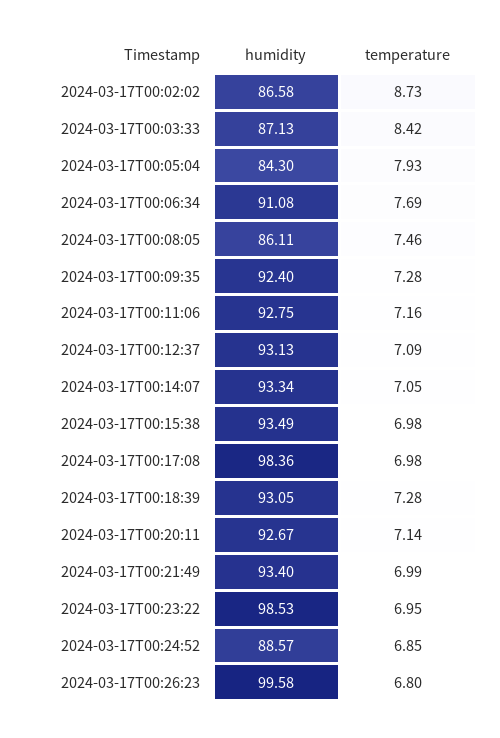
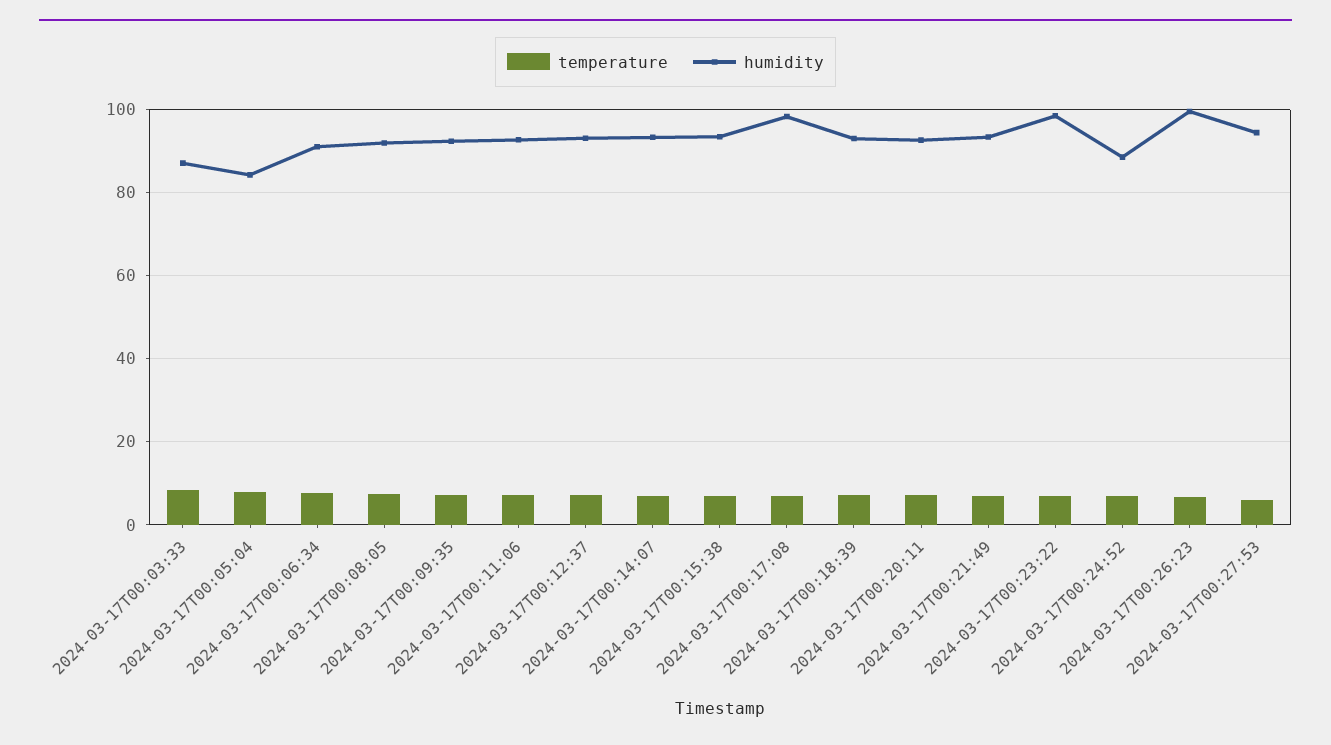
humidity, 2024-03-17T00:02:02: 86.58 -> none
temperature, 2024-03-17T00:02:02: 8.73 -> none
humidity, 2024-03-17T00:08:05: 86.11 -> 92
temperature, 2024-03-17T00:27:53: none -> 6
humidity, 2024-03-17T00:27:53: none -> 94

